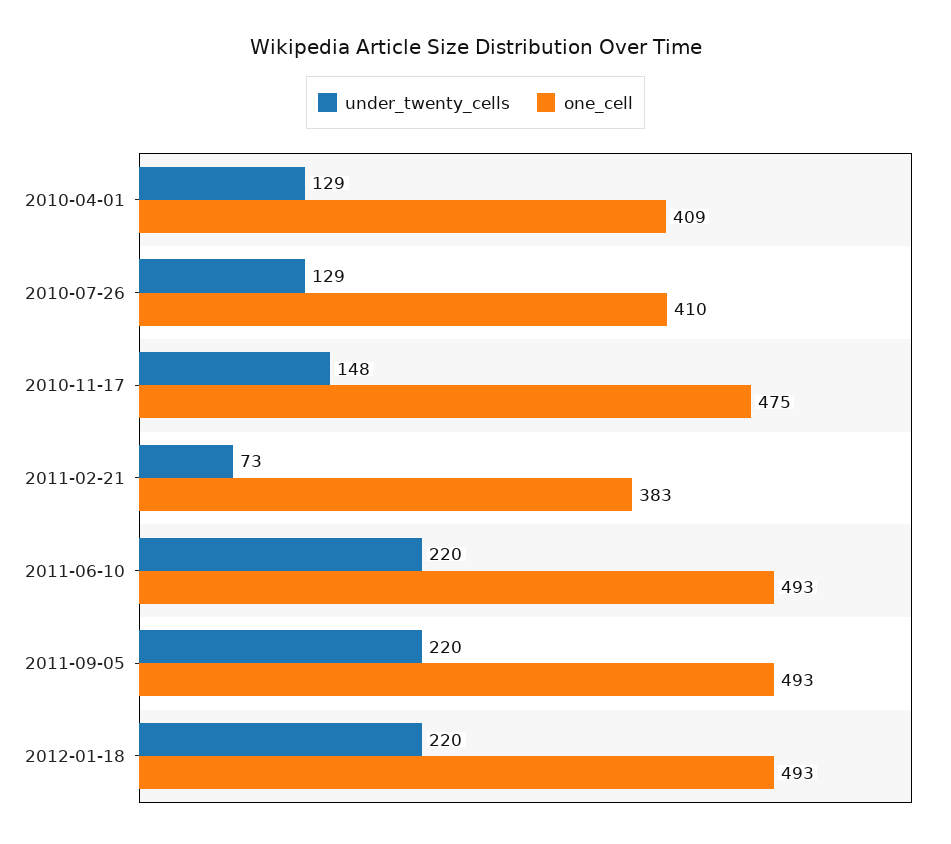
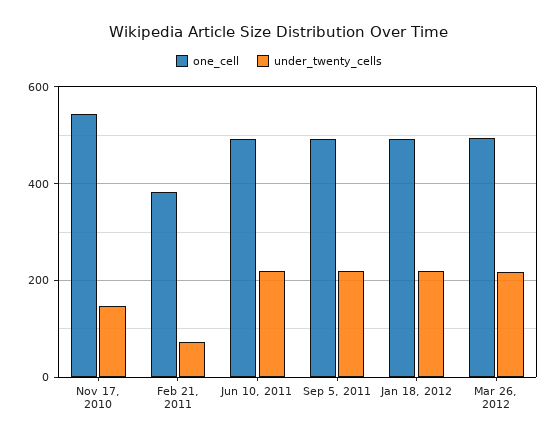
under_twenty_cells, 2010-04-01: 129 -> none
one_cell, 2010-04-01: 409 -> none
under_twenty_cells, 2010-07-26: 129 -> none
one_cell, 2010-07-26: 410 -> none
one_cell, 2010-11-17: 475 -> 540
one_cell, Mar 26, 2012: none -> 500
under_twenty_cells, Mar 26, 2012: none -> 220

